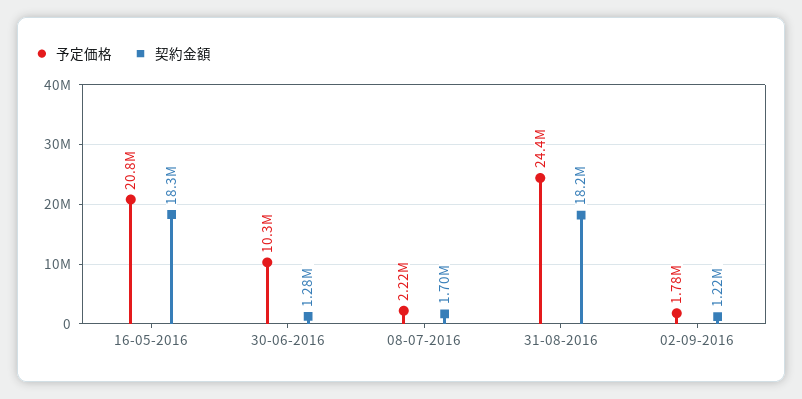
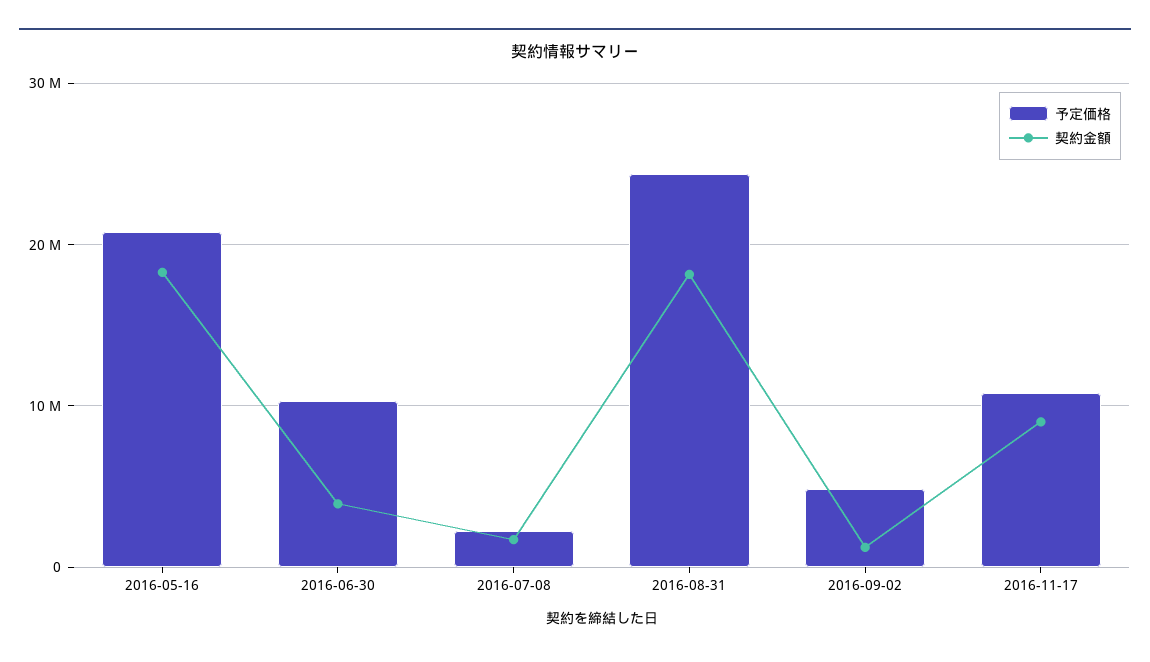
契約金額, 30-06-2016: 1280000 -> 4000000
予定価格, 02-09-2016: 1780000 -> 5000000
予定価格, 2016-11-17: none -> 11000000
契約金額, 2016-11-17: none -> 9000000

